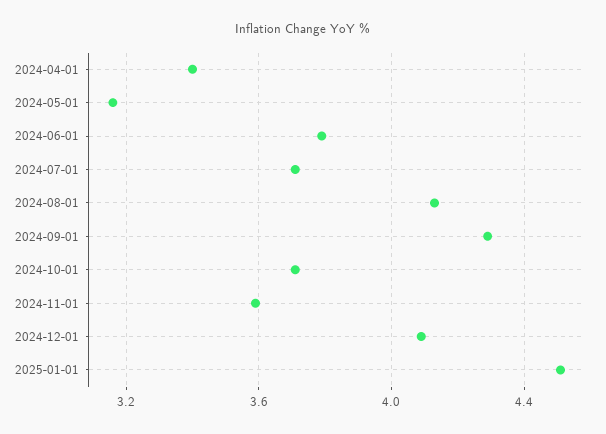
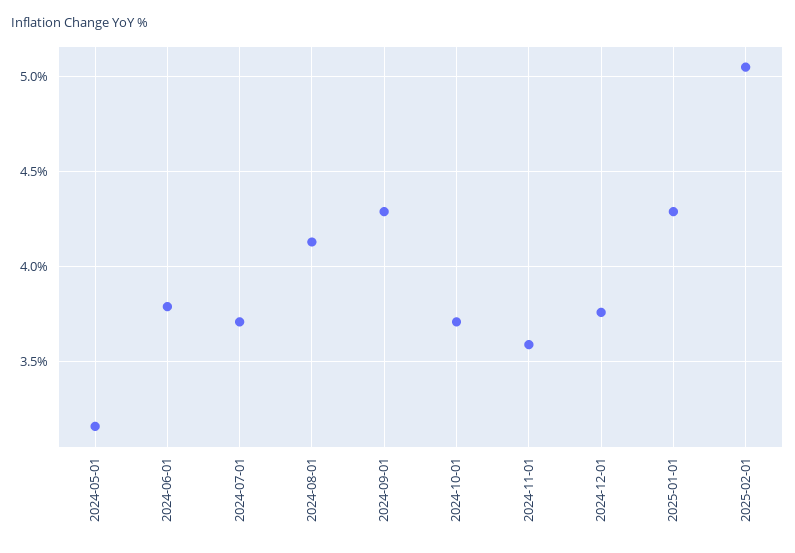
2024-04-01: 3.4 -> none
2024-12-01: 4.1 -> 3.75
2025-01-01: 4.5 -> 4.3
2025-02-01: none -> 5.05

